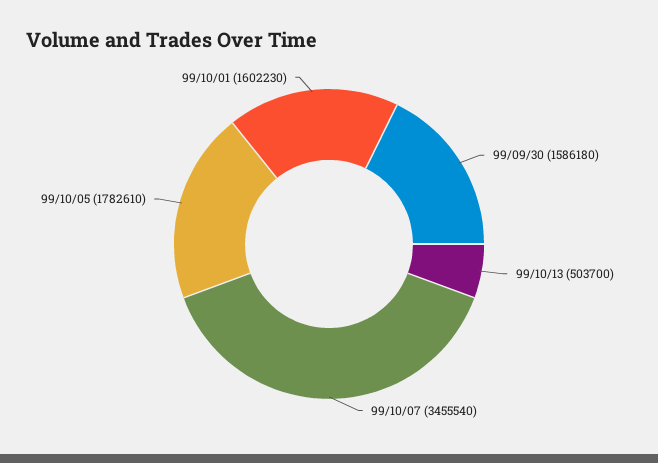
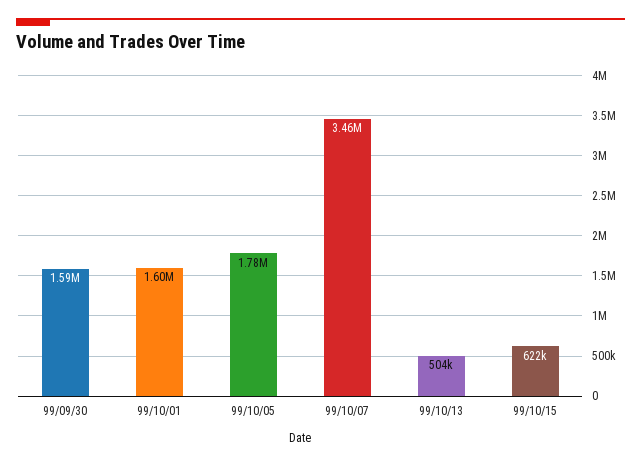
99/10/15: none -> 622000

